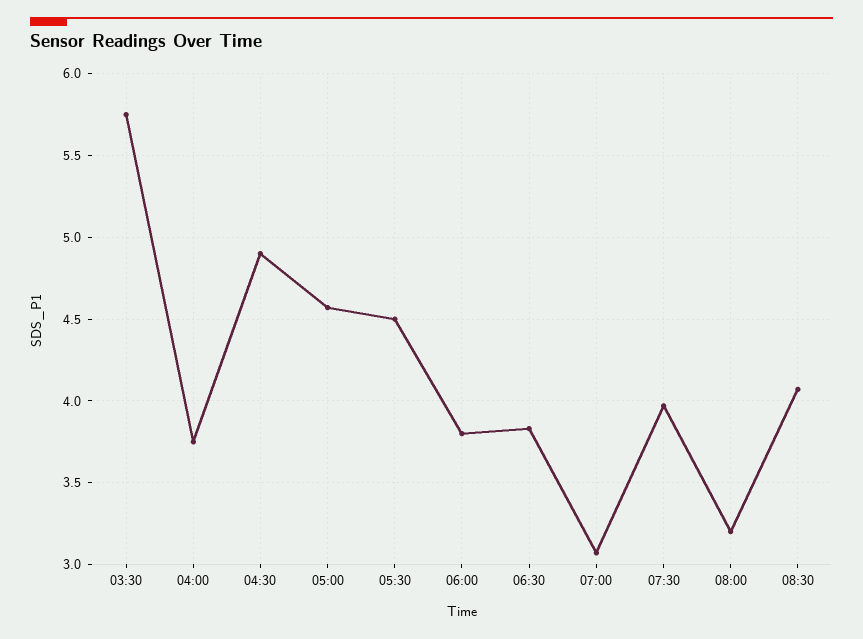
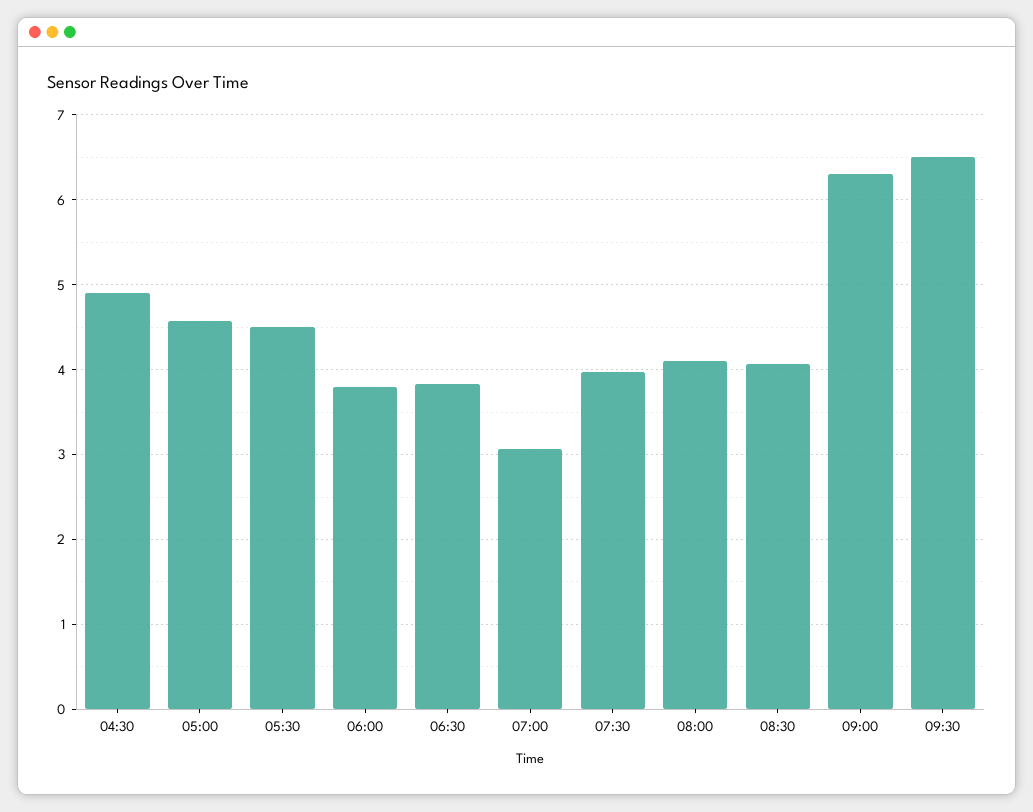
03:30: 5.75 -> none
04:00: 3.75 -> none
08:00: 3.2 -> 4.1
09:00: none -> 6.3
09:30: none -> 6.5

